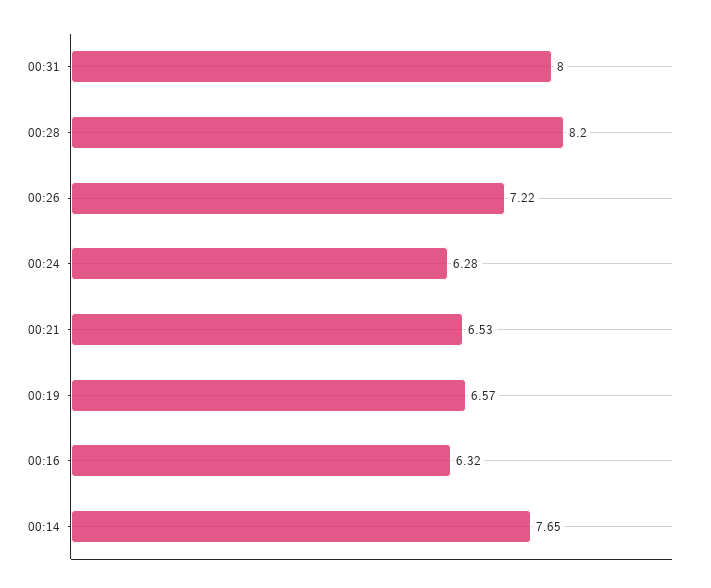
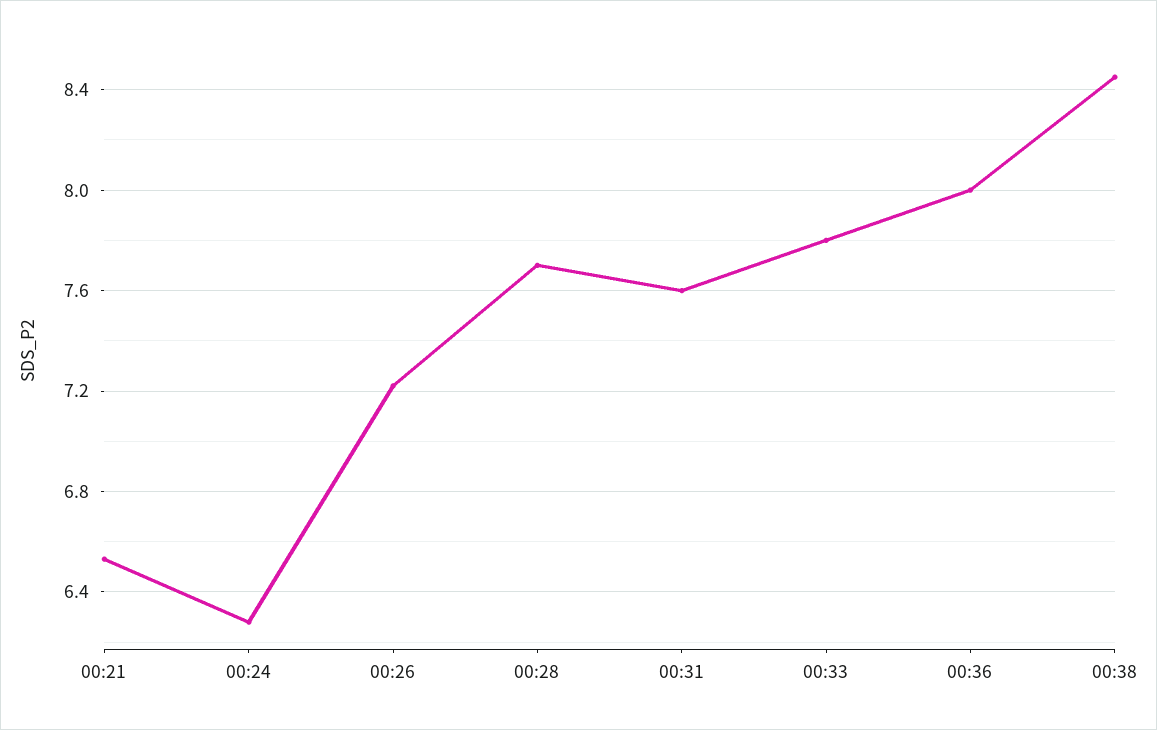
00:31: 8 -> 7.6
00:28: 8.2 -> 7.7
00:19: 6.57 -> none
00:16: 6.32 -> none
00:14: 7.65 -> none
00:33: none -> 7.8
00:36: none -> 8
00:38: none -> 8.45

